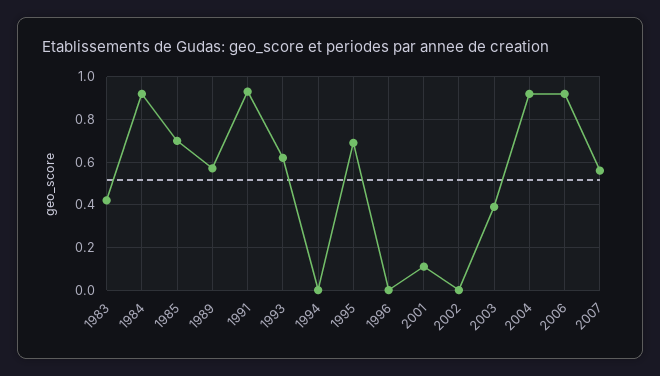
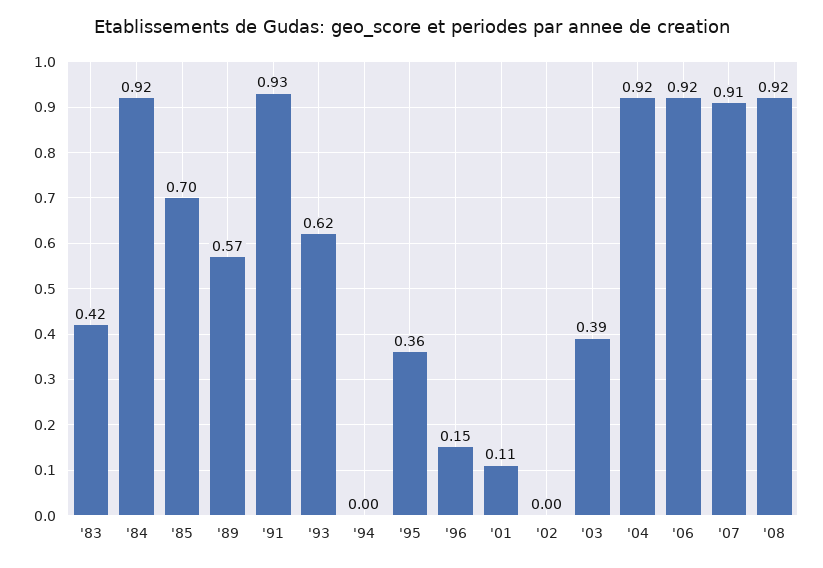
1995: 0.7 -> 0.36
1996: 0 -> 0.15
2007: 0.55 -> 0.91
'08: none -> 0.92

